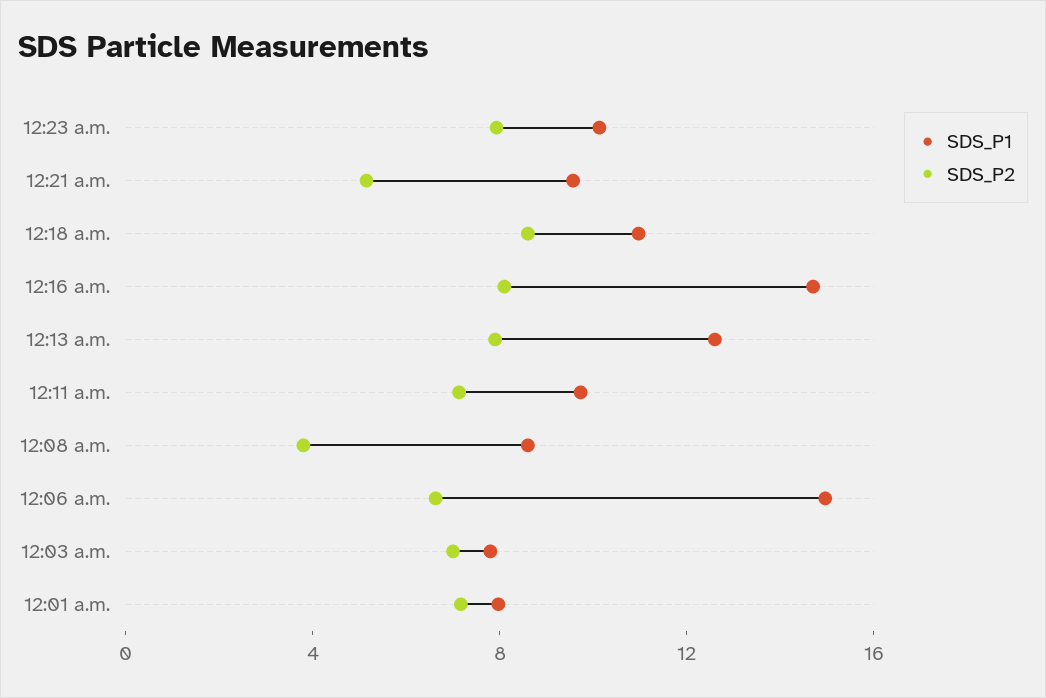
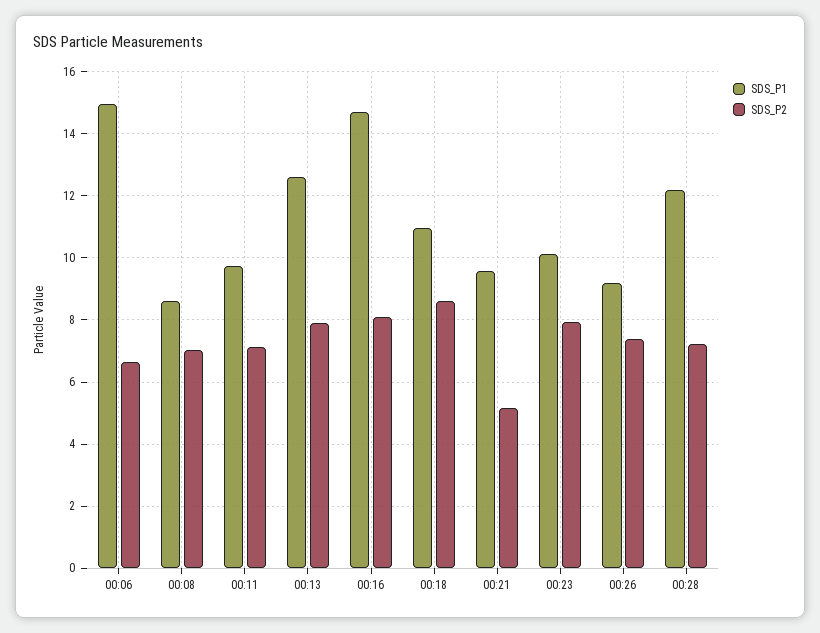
SDS_P2, 12:08 a.m.: 4 -> 7
SDS_P1, 12:03 a.m.: 8 -> none
SDS_P2, 12:03 a.m.: 7 -> none
SDS_P1, 12:01 a.m.: 8 -> none
SDS_P2, 12:01 a.m.: 7 -> none
SDS_P1, 00:26: none -> 9.2
SDS_P2, 00:26: none -> 7.4
SDS_P1, 00:28: none -> 12.2
SDS_P2, 00:28: none -> 7.2

